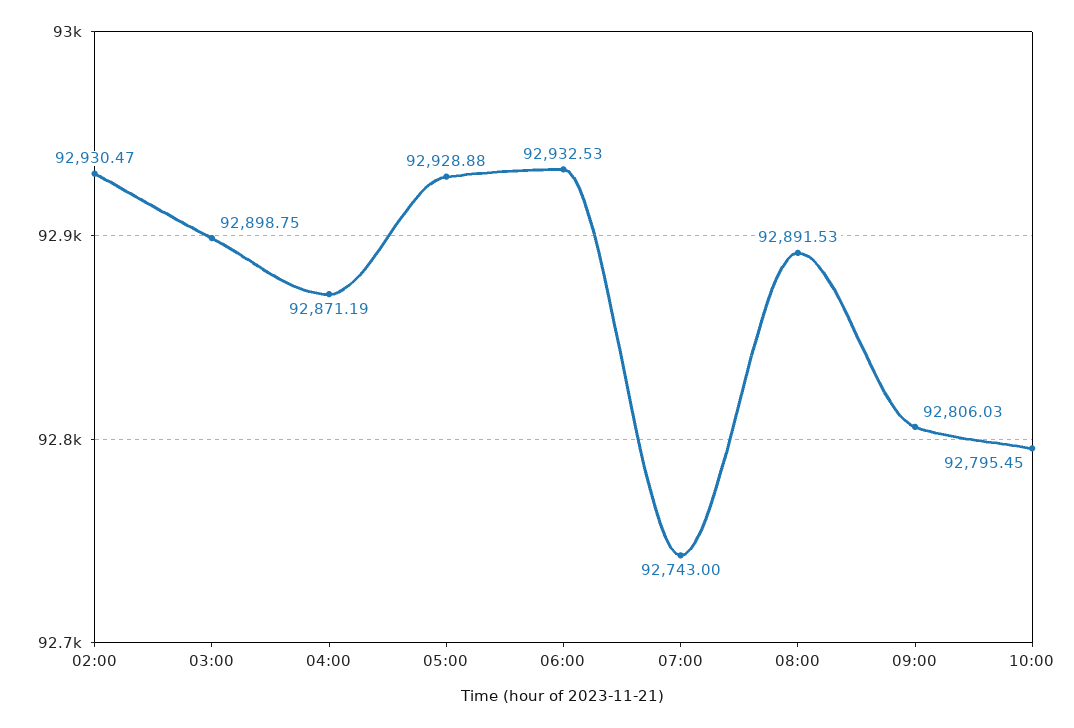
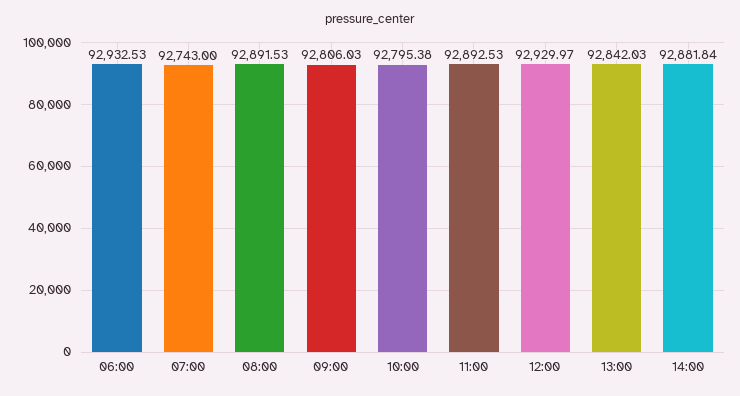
02:00: 92930.47 -> none
03:00: 92898.75 -> none
04:00: 92871.19 -> none
05:00: 92928.88 -> none
10:00: 92795.45 -> 92795.38
11:00: none -> 92892.53
12:00: none -> 92929.97
13:00: none -> 92842.03
14:00: none -> 92881.84

